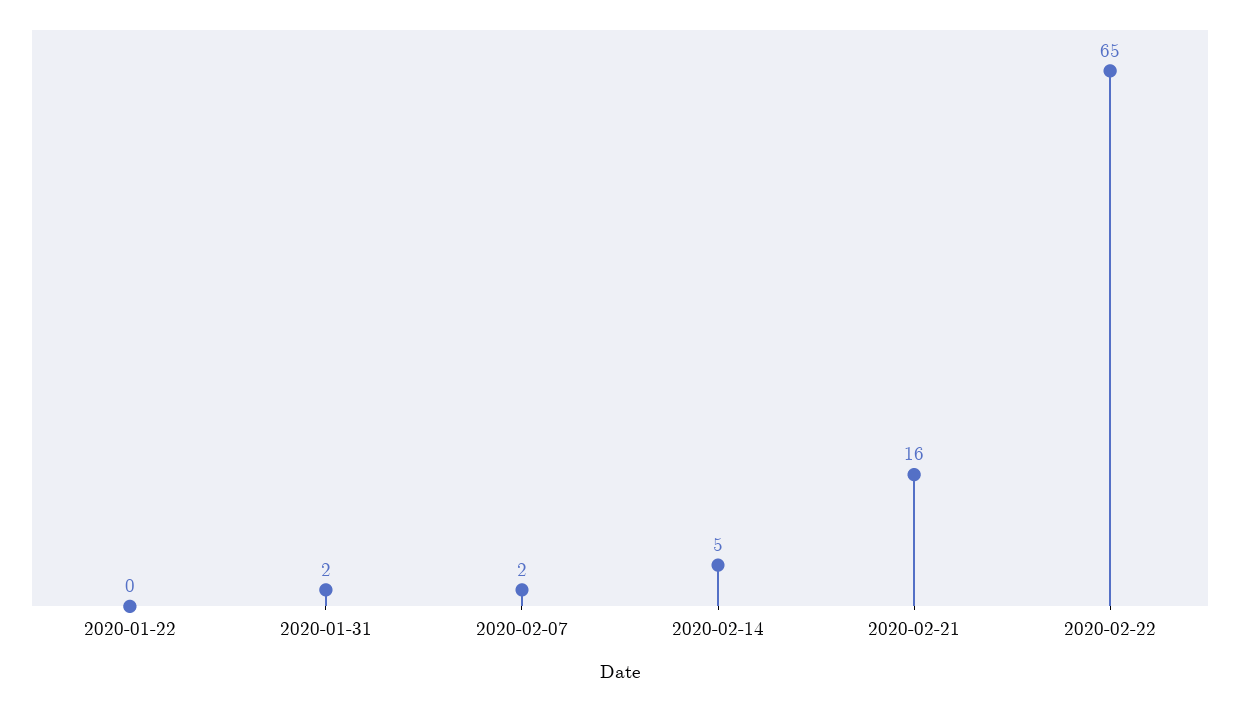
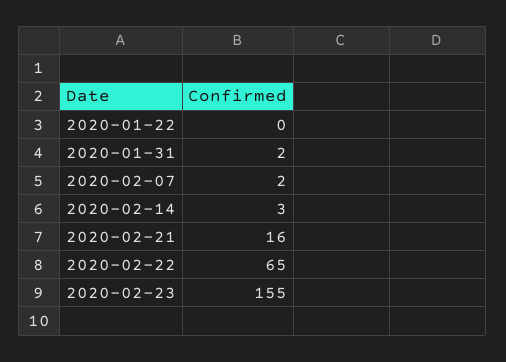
2020-02-14: 5 -> 3
2020-02-23: none -> 155

